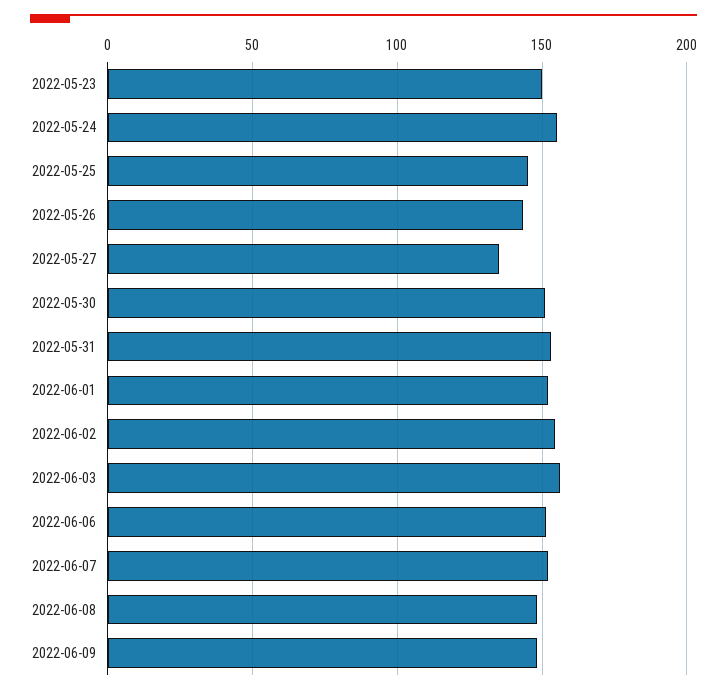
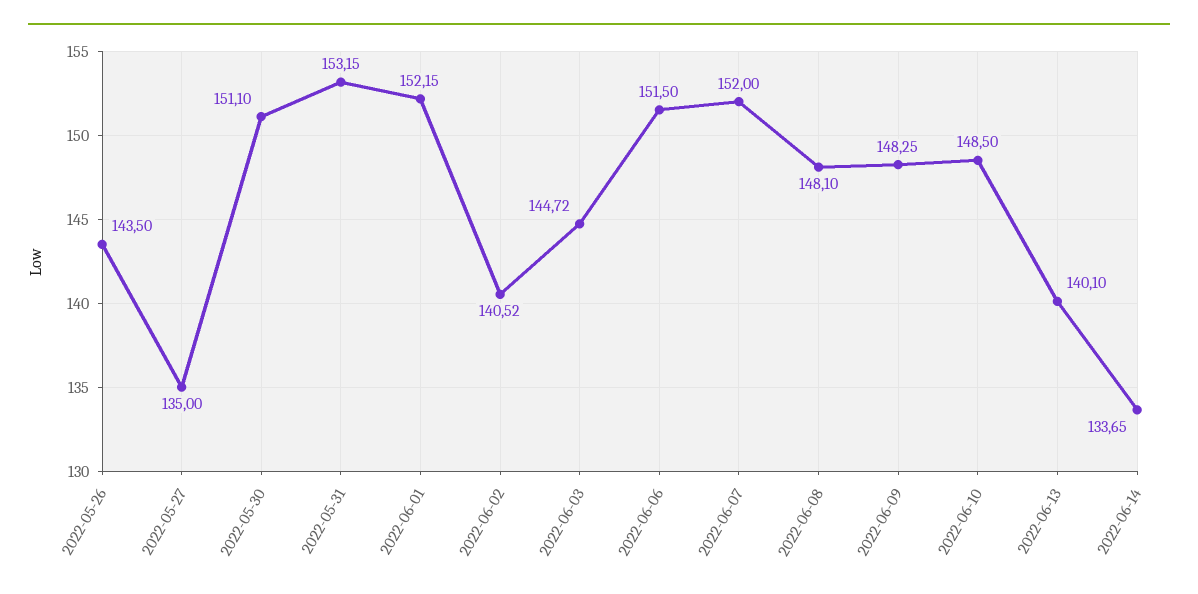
2022-05-23: 150 -> none
2022-05-24: 155 -> none
2022-05-25: 145 -> none
2022-06-02: 155 -> 140.52
2022-06-03: 155 -> 144.72
2022-06-10: none -> 148.5
2022-06-13: none -> 140.1
2022-06-14: none -> 133.65

